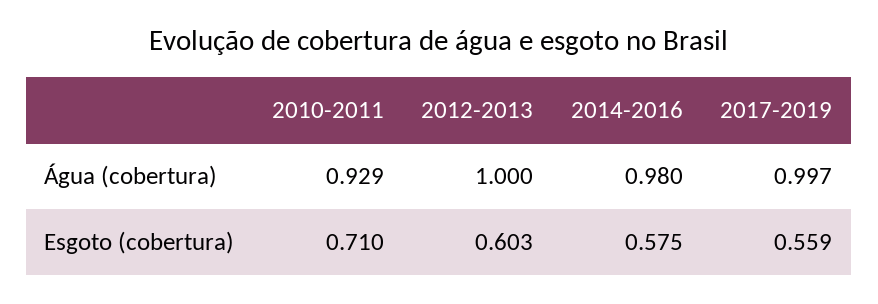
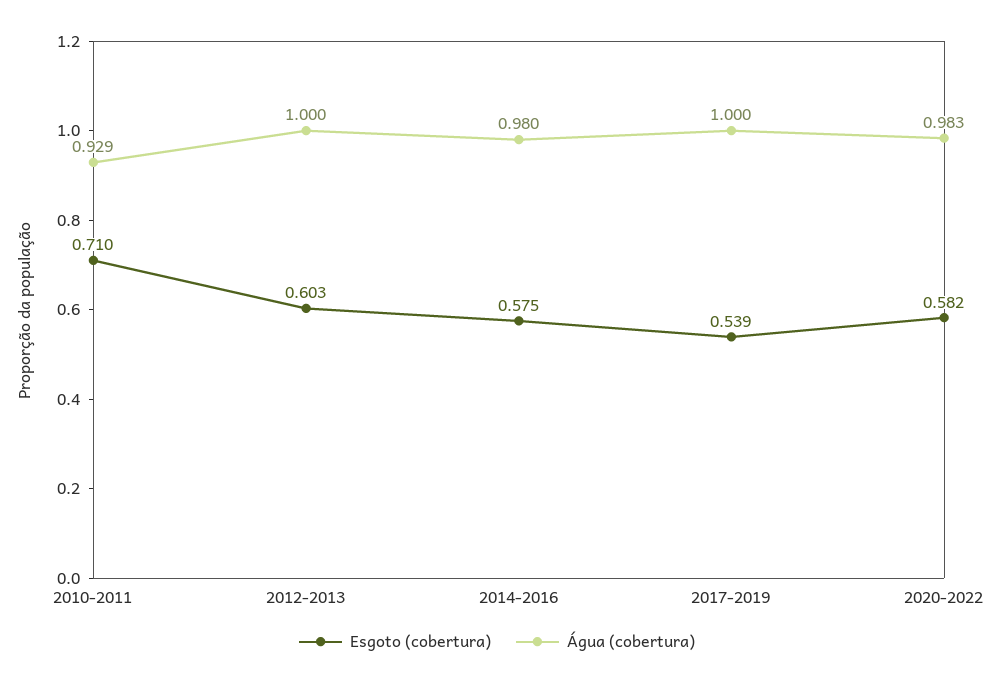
Água (cobertura), 2017-2019: 0.997 -> 1
Esgoto (cobertura), 2017-2019: 0.559 -> 0.539
Esgoto (cobertura), 2020-2022: none -> 0.582
Água (cobertura), 2020-2022: none -> 0.983

